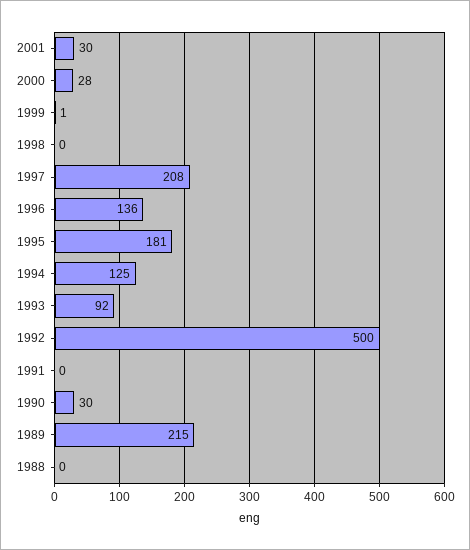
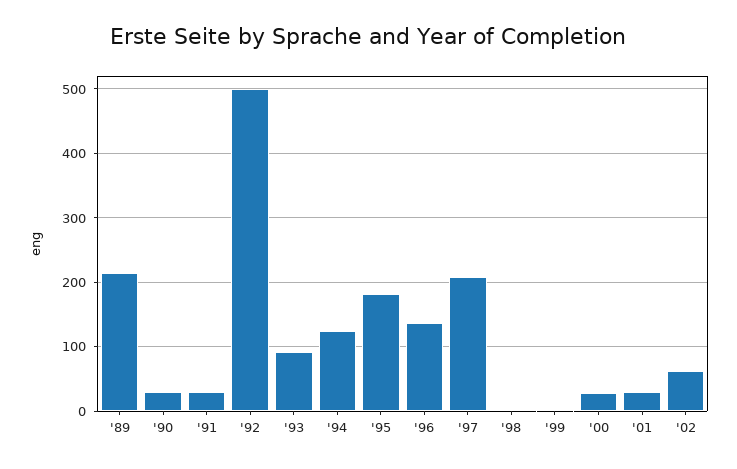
1991: 0 -> 30
1988: 0 -> none
'02: none -> 60

